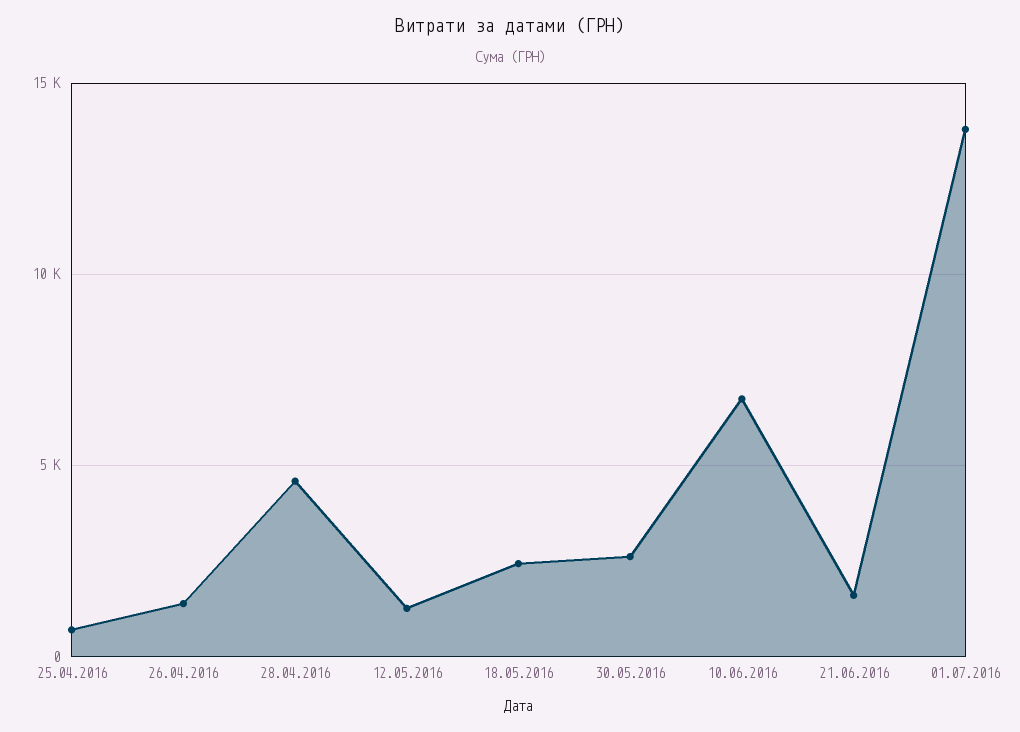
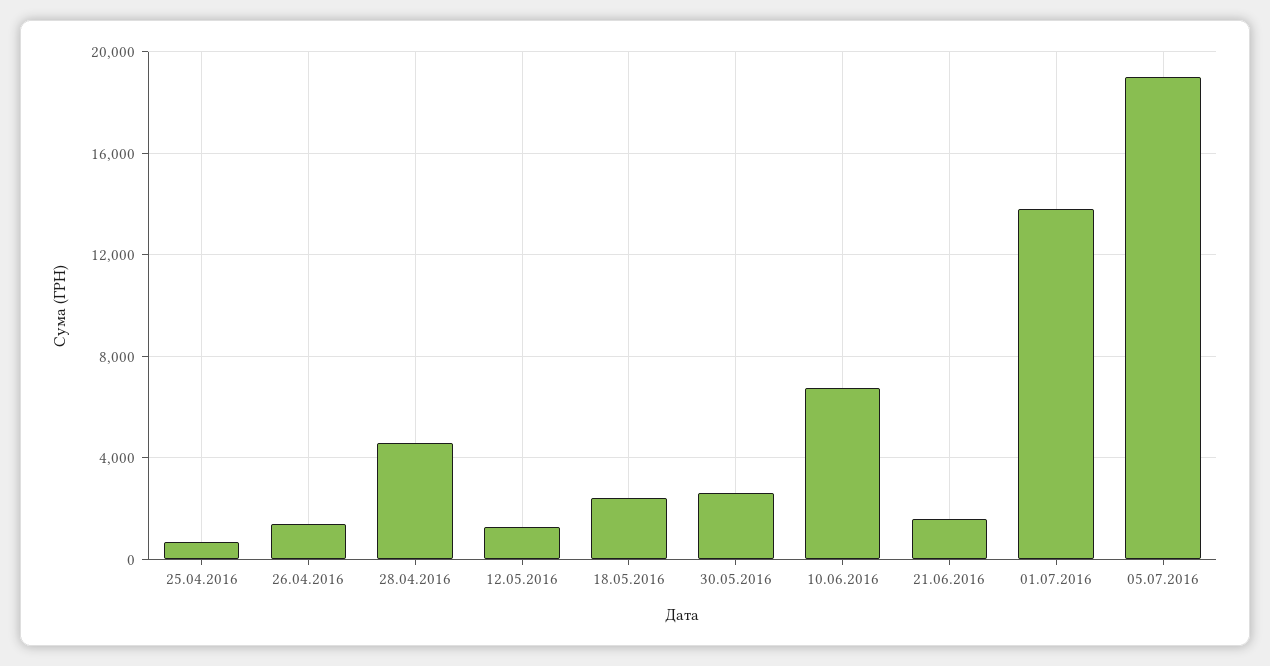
05.07.2016: none -> 19000

